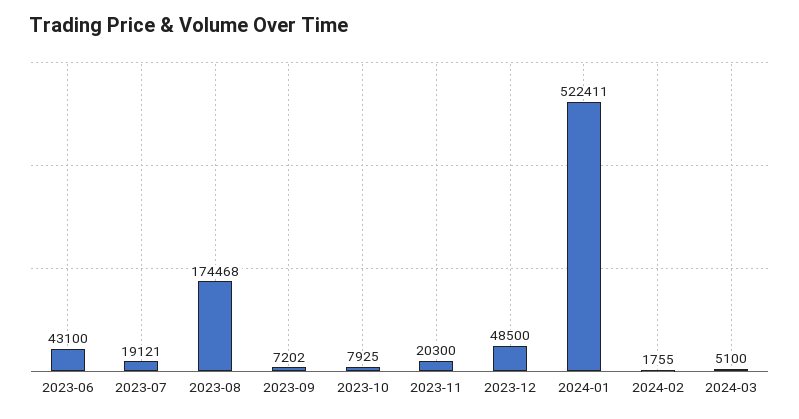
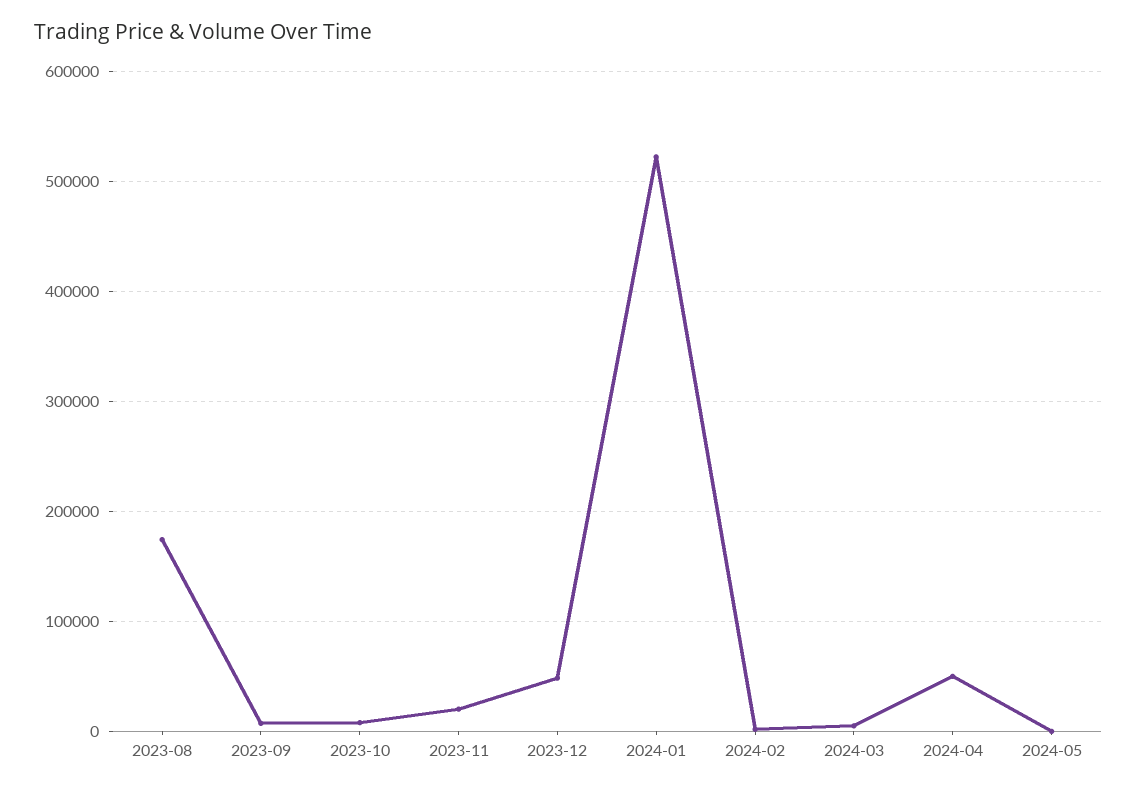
2023-06: 43100 -> none
2023-07: 19121 -> none
2024-04: none -> 50000
2024-05: none -> 0

